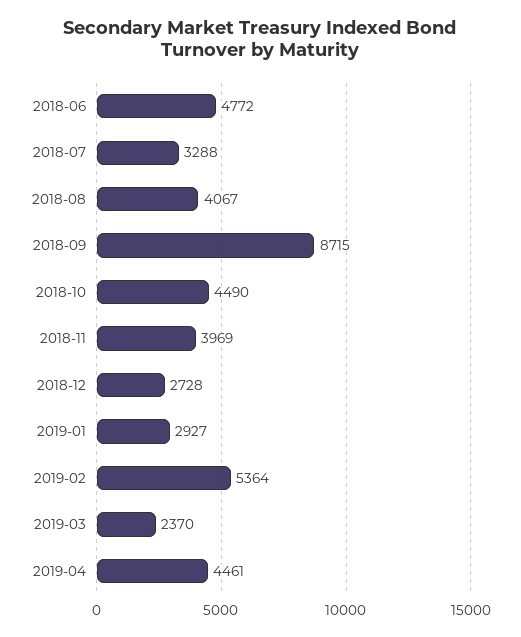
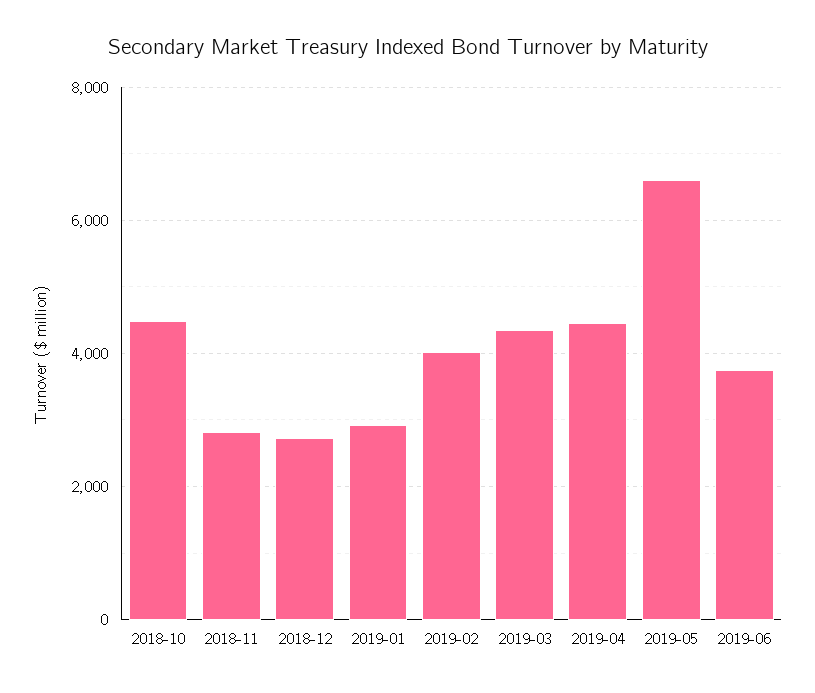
2018-06: 4772 -> none
2018-07: 3288 -> none
2018-08: 4067 -> none
2018-09: 8715 -> none
2018-11: 3969 -> 2800
2019-02: 5364 -> 4000
2019-03: 2370 -> 4400
2019-05: none -> 6600
2019-06: none -> 3800

